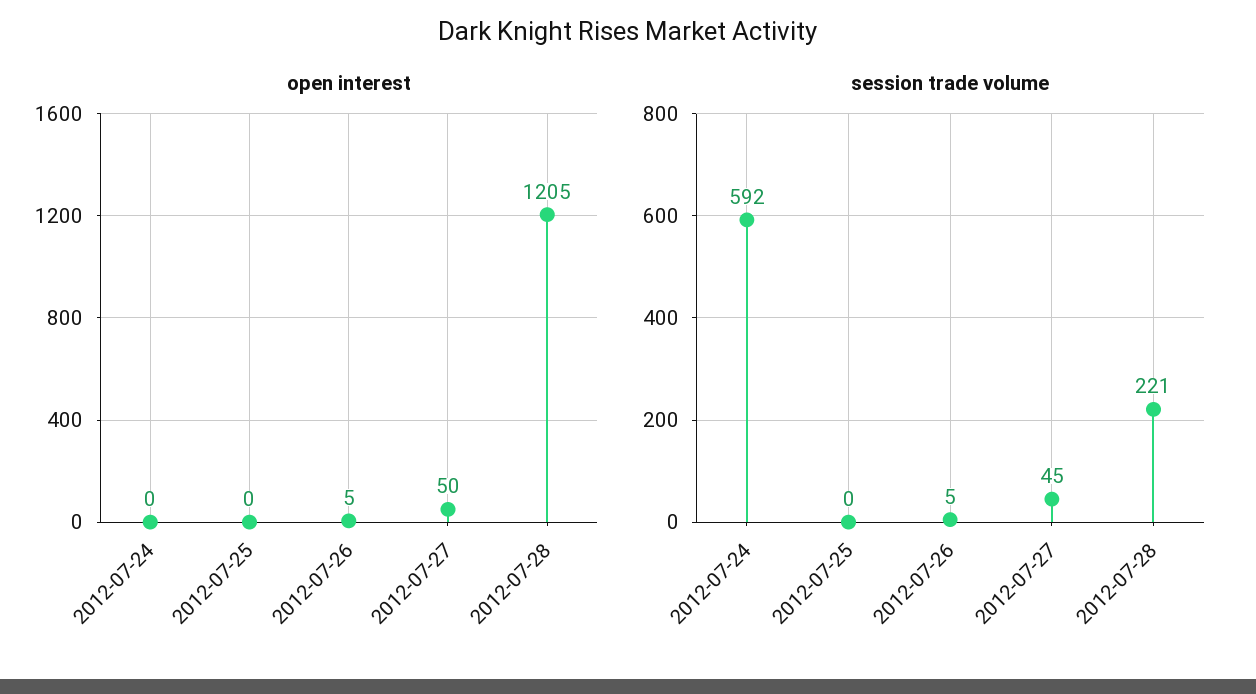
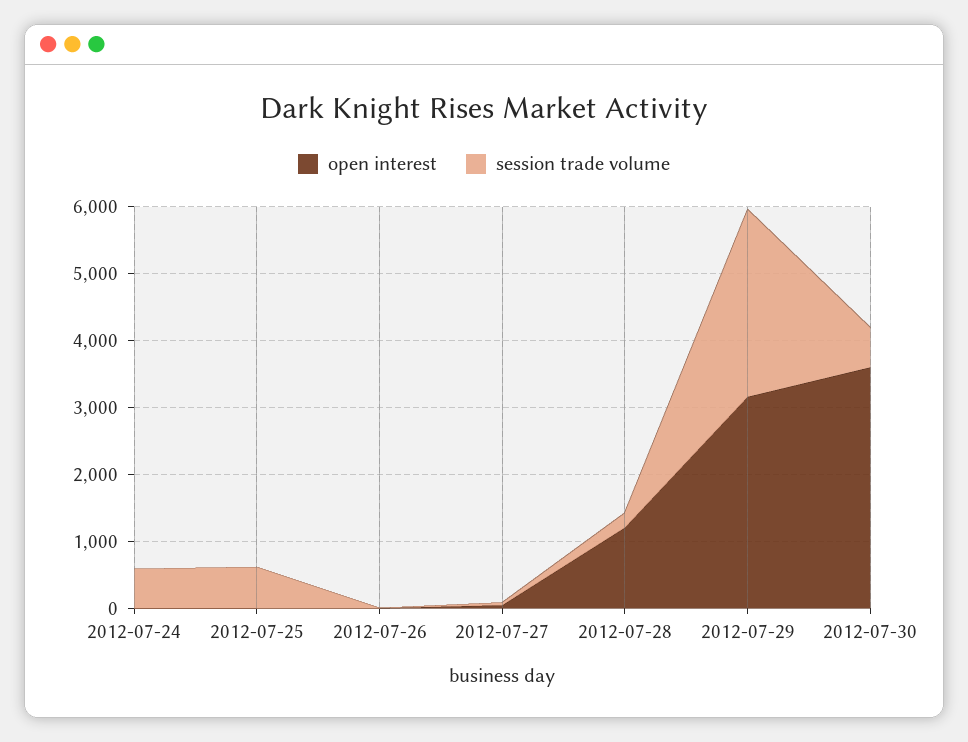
session trade volume, 2012-07-25: 0 -> 600
open interest, 2012-07-29: none -> 3200
session trade volume, 2012-07-29: none -> 2800
open interest, 2012-07-30: none -> 3600
session trade volume, 2012-07-30: none -> 600

